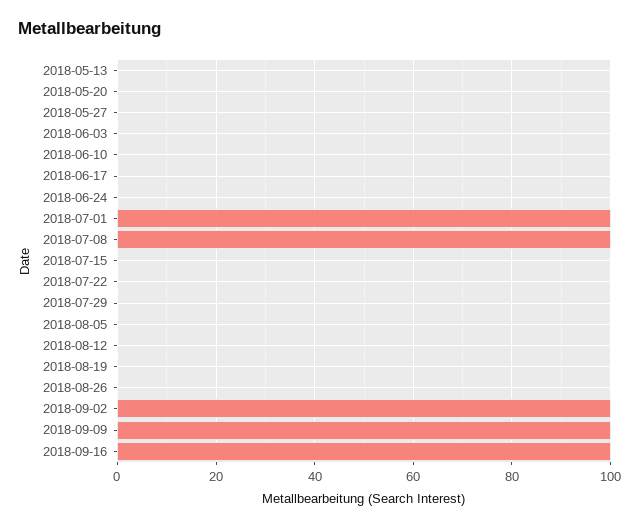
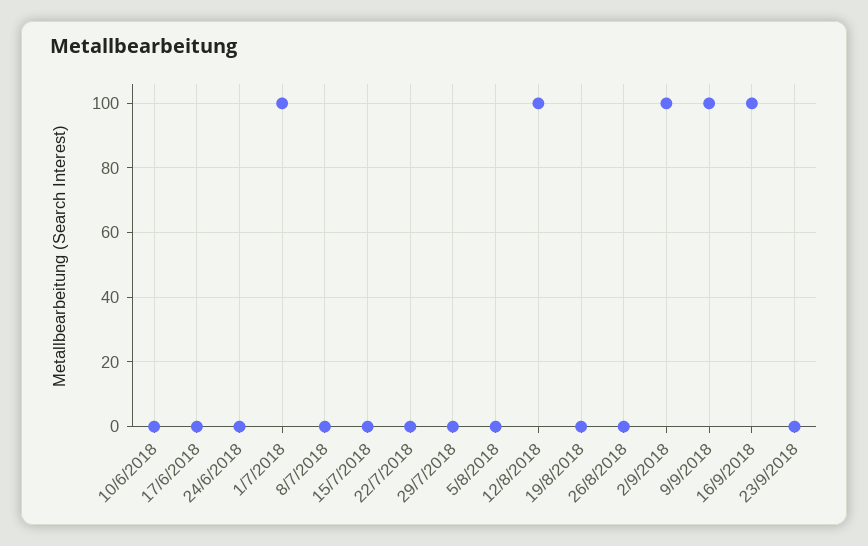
2018-05-13: 0 -> none
2018-05-20: 0 -> none
2018-05-27: 0 -> none
2018-06-03: 0 -> none
2018-07-08: 100 -> 0
2018-08-12: 0 -> 100
23/9/2018: none -> 0

